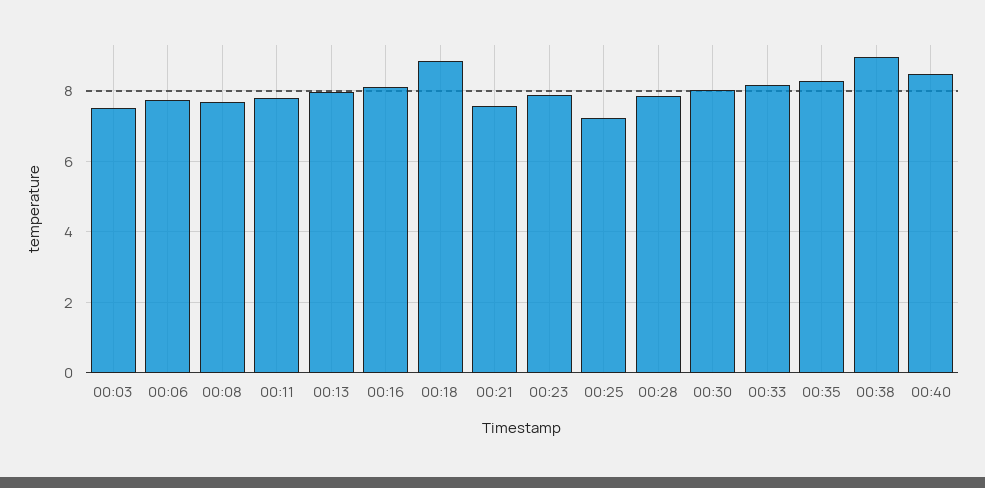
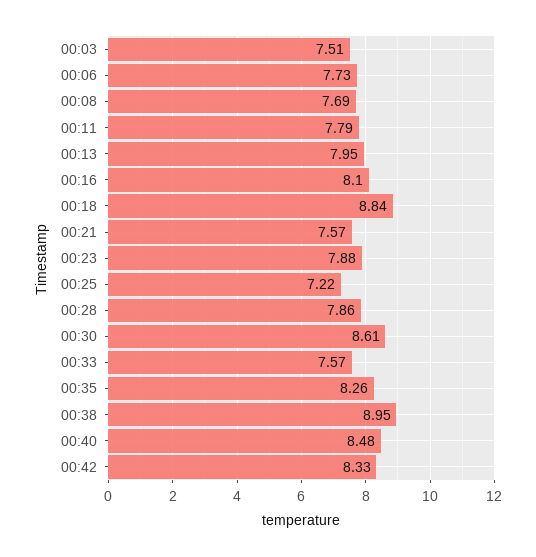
00:30: 8 -> 8.61
00:33: 8.2 -> 7.57
00:42: none -> 8.33

